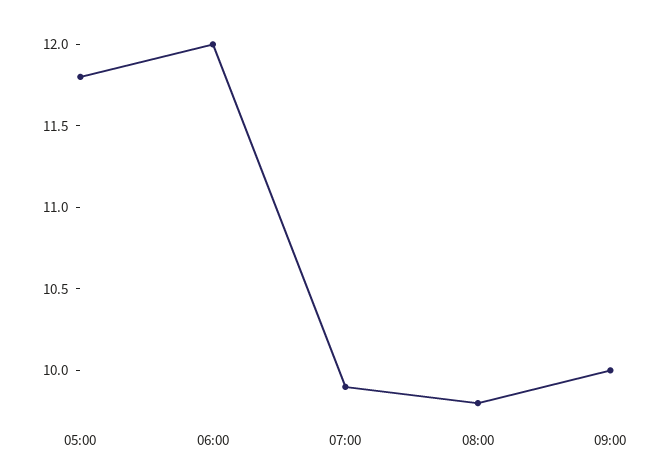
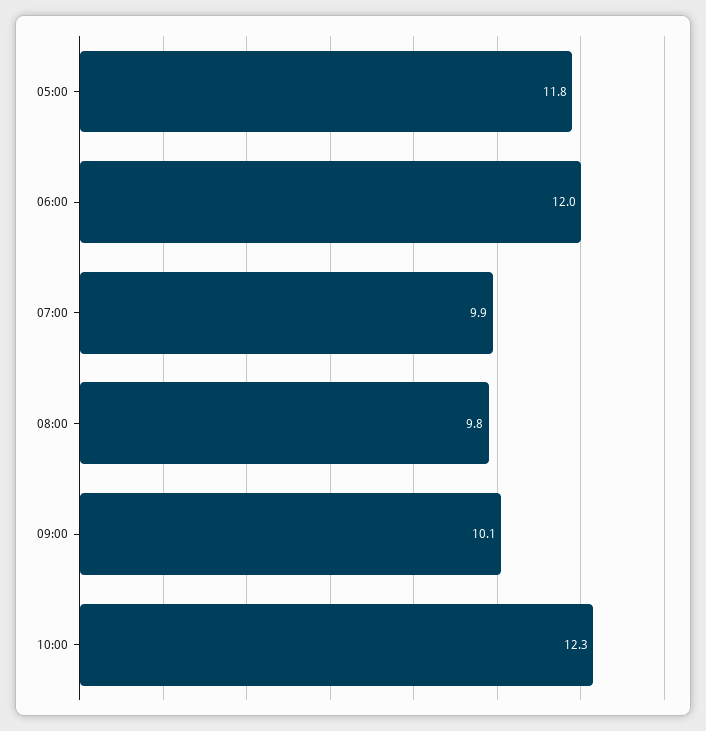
09:00: 10 -> 10.1
10:00: none -> 12.3

